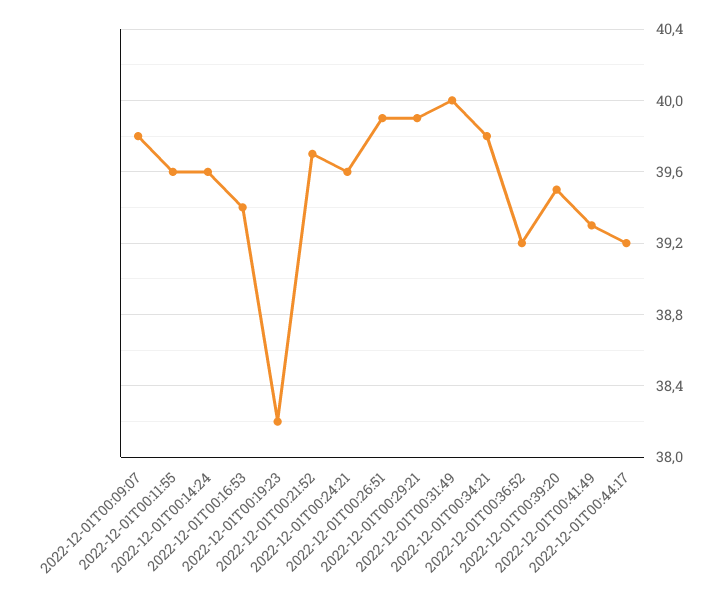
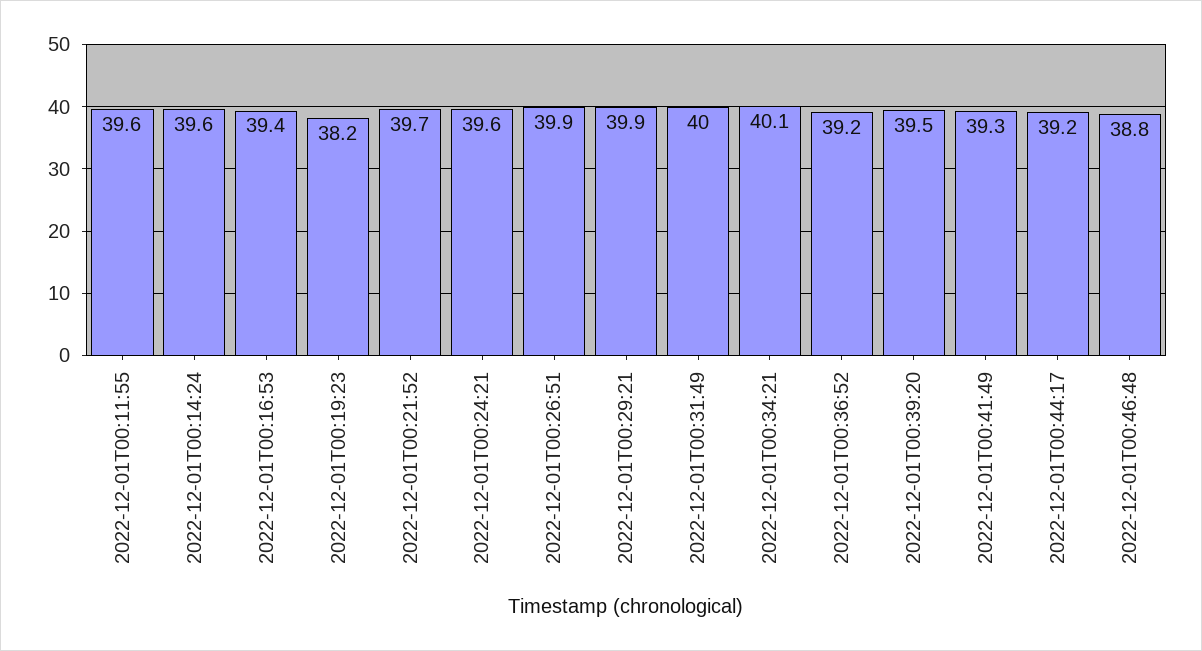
2022-12-01T00:09:07: 39.8 -> none
2022-12-01T00:34:21: 39.8 -> 40.1
2022-12-01T00:46:48: none -> 38.8

